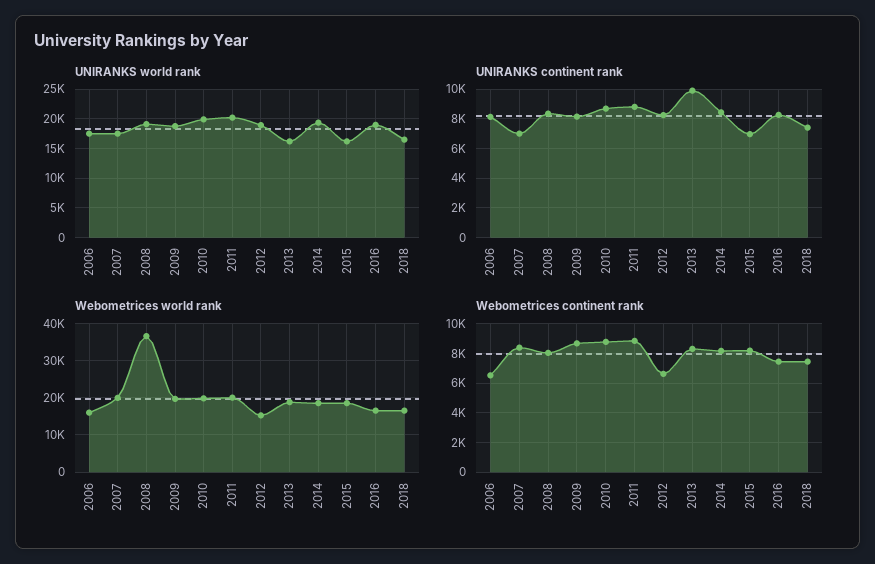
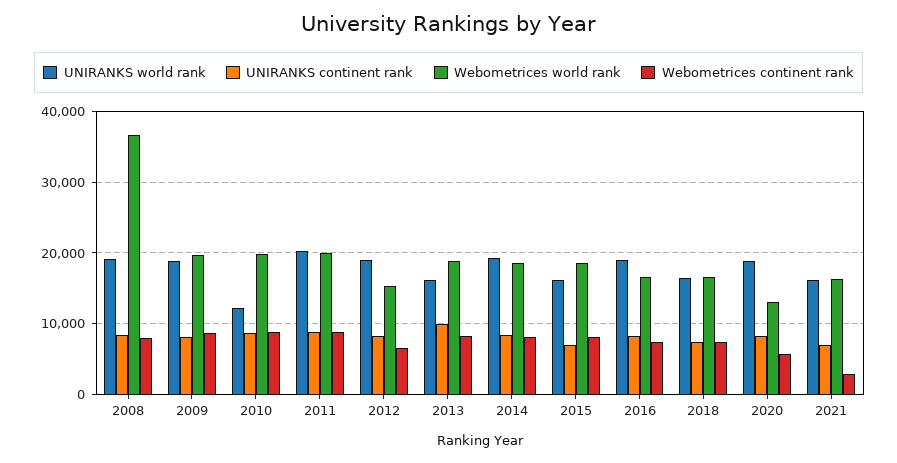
UNIRANKS world rank, 2006: 17500 -> none
UNIRANKS world rank, 2007: 17500 -> none
UNIRANKS world rank, 2010: 20000 -> 12000
UNIRANKS continent rank, 2006: 8000 -> none
UNIRANKS continent rank, 2007: 7000 -> none
Webometrices world rank, 2006: 16000 -> none
Webometrices world rank, 2007: 20000 -> none
Webometrices continent rank, 2006: 6500 -> none
Webometrices continent rank, 2007: 8500 -> none
UNIRANKS world rank, 2020: none -> 19000
UNIRANKS continent rank, 2020: none -> 8000
Webometrices world rank, 2020: none -> 13000
Webometrices continent rank, 2020: none -> 6000
UNIRANKS world rank, 2021: none -> 16000
UNIRANKS continent rank, 2021: none -> 7000
Webometrices world rank, 2021: none -> 16000
Webometrices continent rank, 2021: none -> 3000

